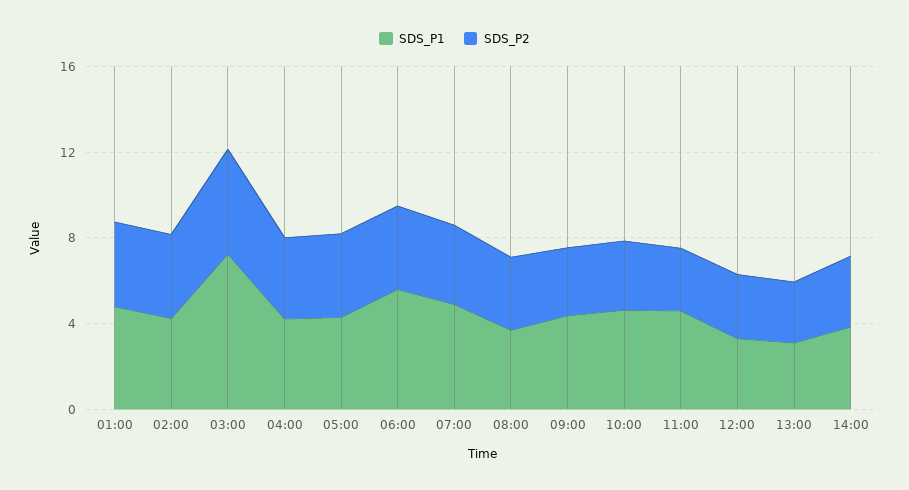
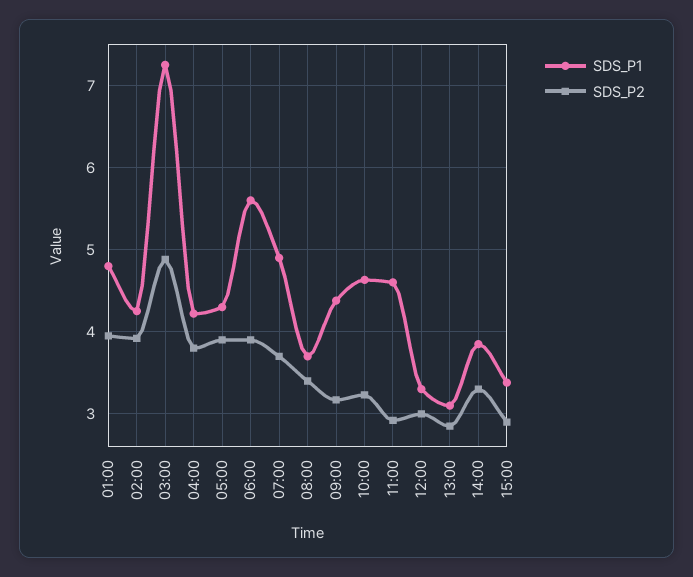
SDS_P1, 15:00: none -> 3.4
SDS_P2, 15:00: none -> 2.9

